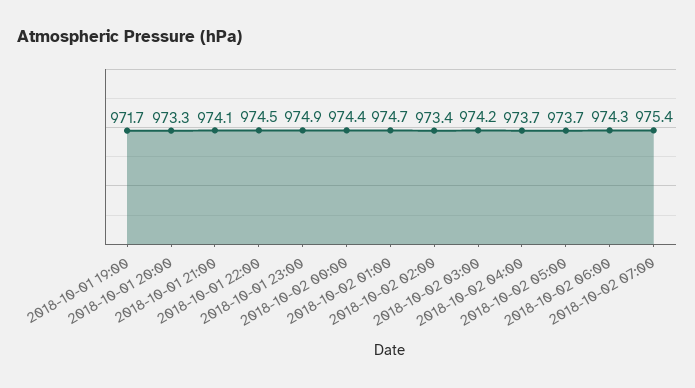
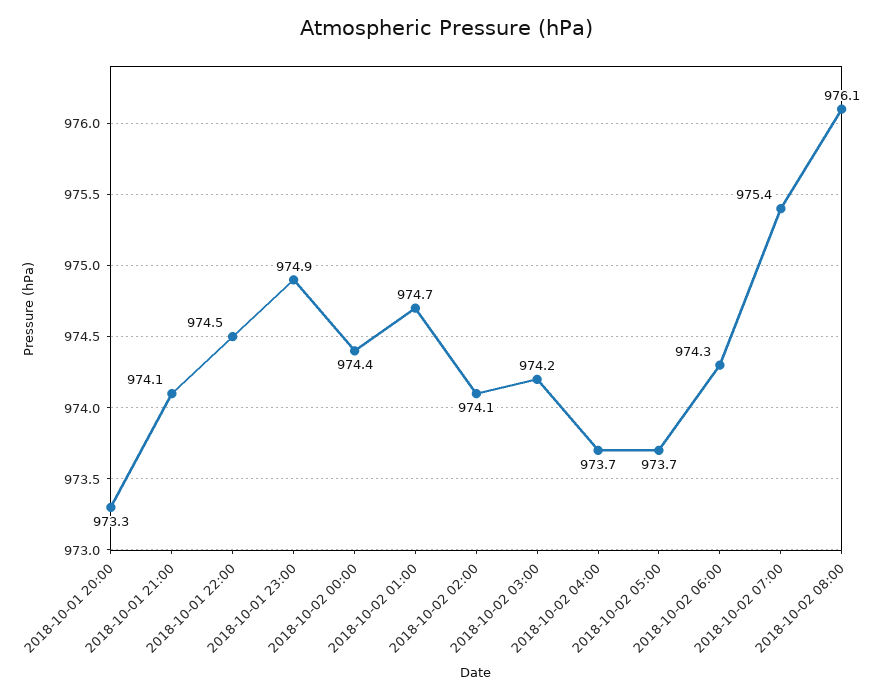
2018-10-01 19:00: 971.7 -> none
2018-10-02 02:00: 973.4 -> 974.1
2018-10-02 08:00: none -> 976.1

